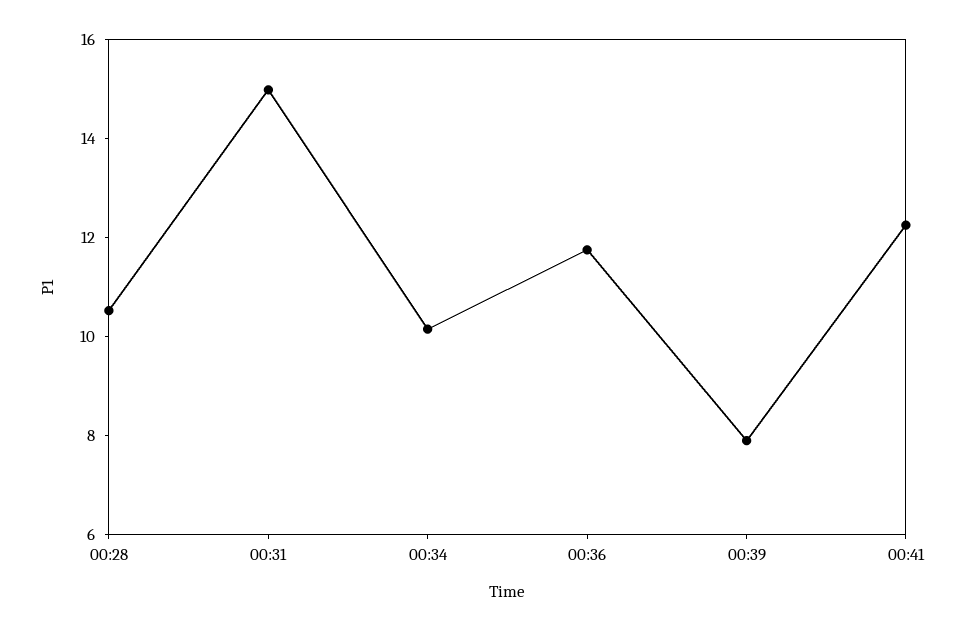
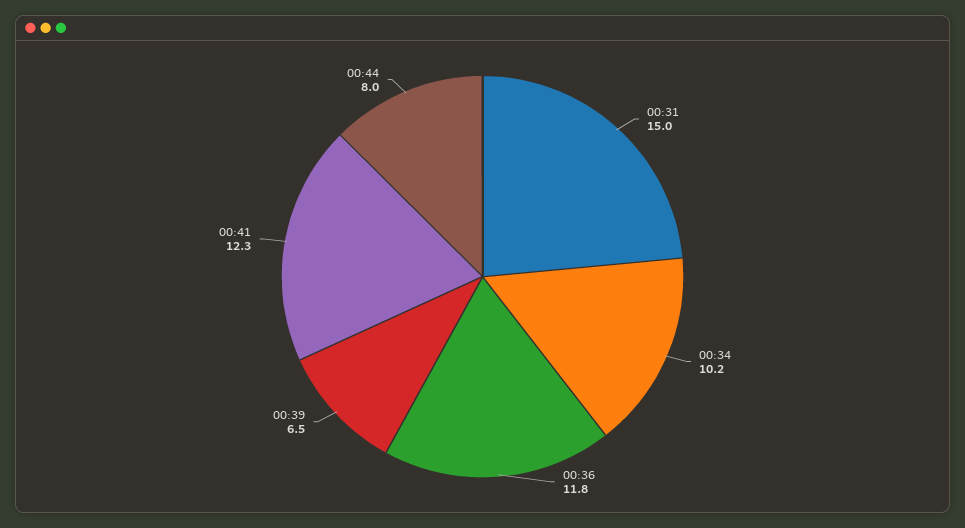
00:28: 10.5 -> none
00:39: 8 -> 6.5
00:44: none -> 8

